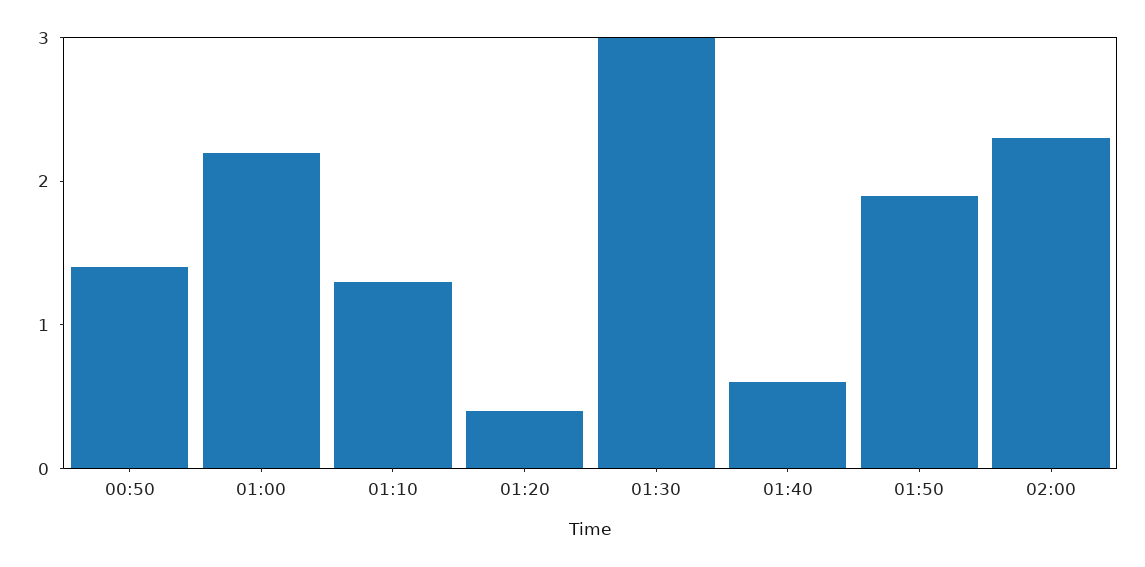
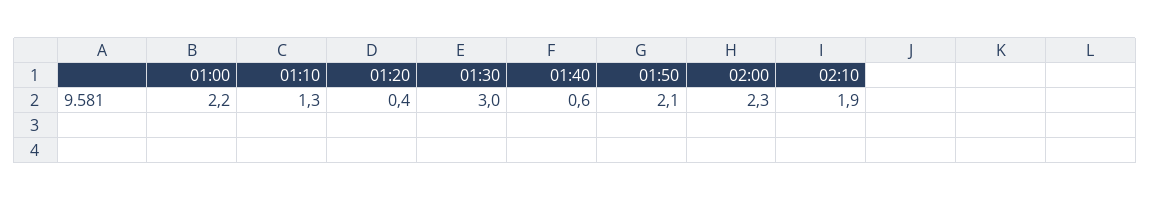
00:50: 1.4 -> none
01:50: 1.9 -> 2.1
02:10: none -> 1.9

